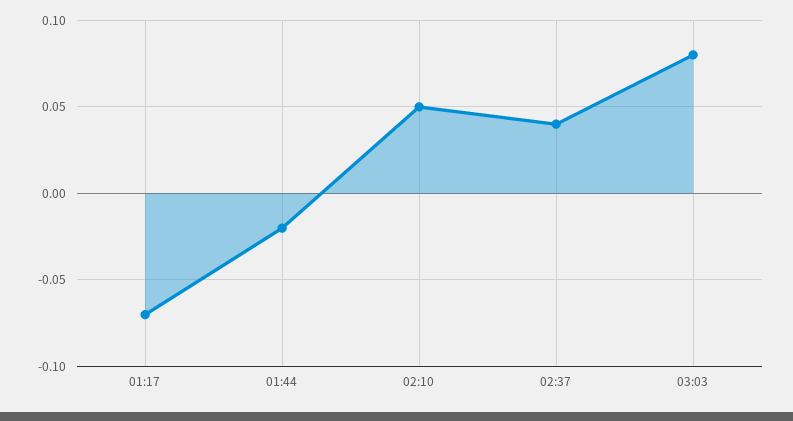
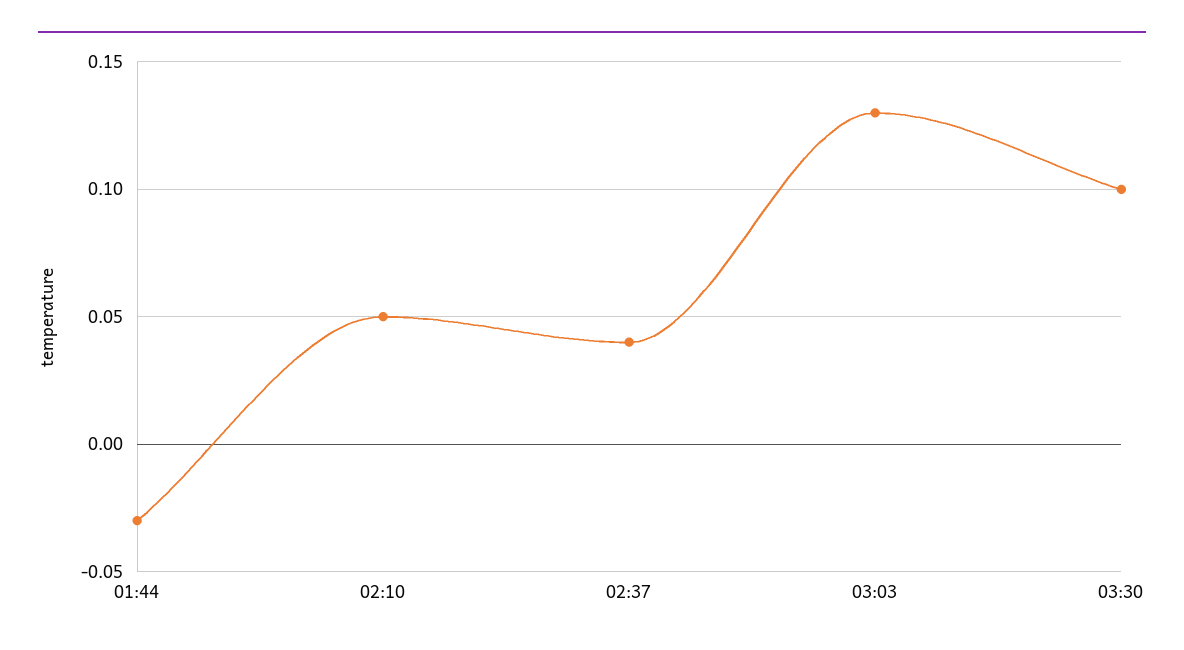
01:17: -0.07 -> none
01:44: -0.02 -> -0.03
03:03: 0.08 -> 0.13
03:30: none -> 0.1

